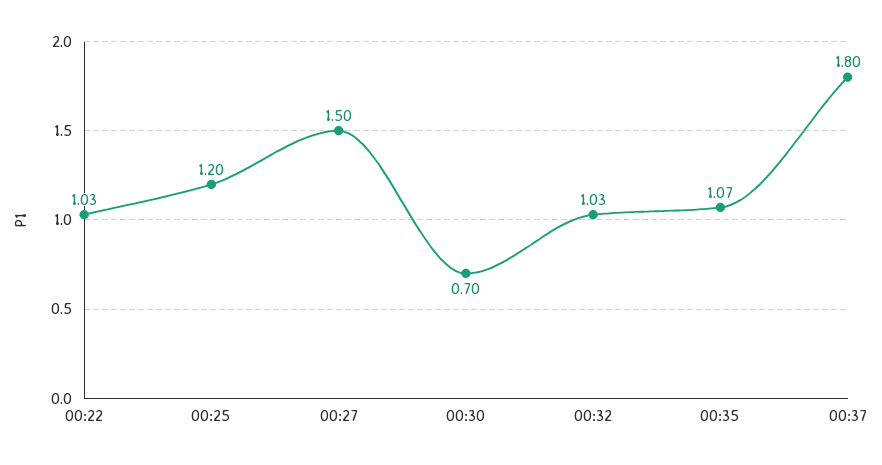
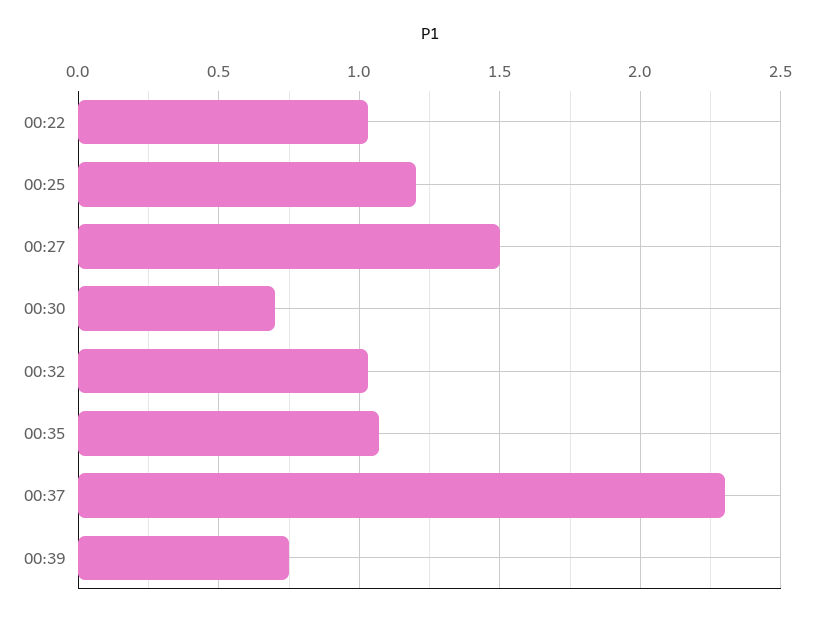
00:37: 1.8 -> 2.3
00:39: none -> 0.75

